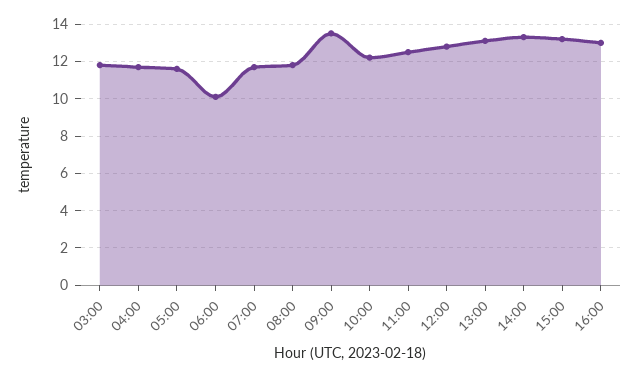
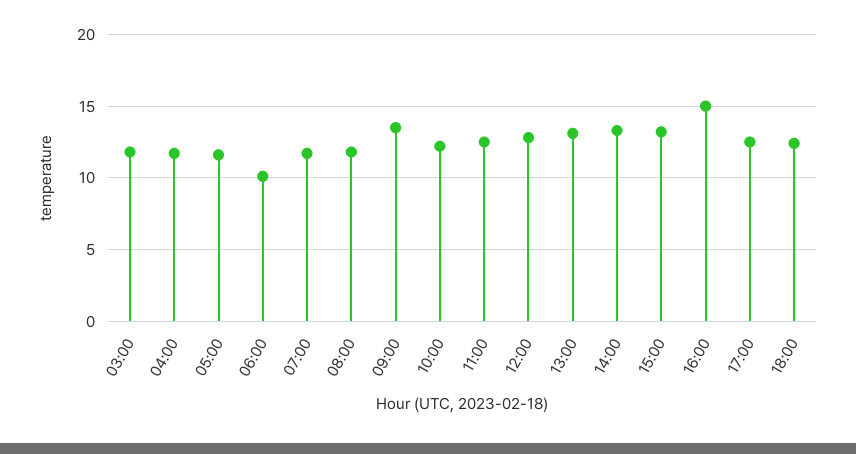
16:00: 13 -> 15
17:00: none -> 12.5
18:00: none -> 12.5

